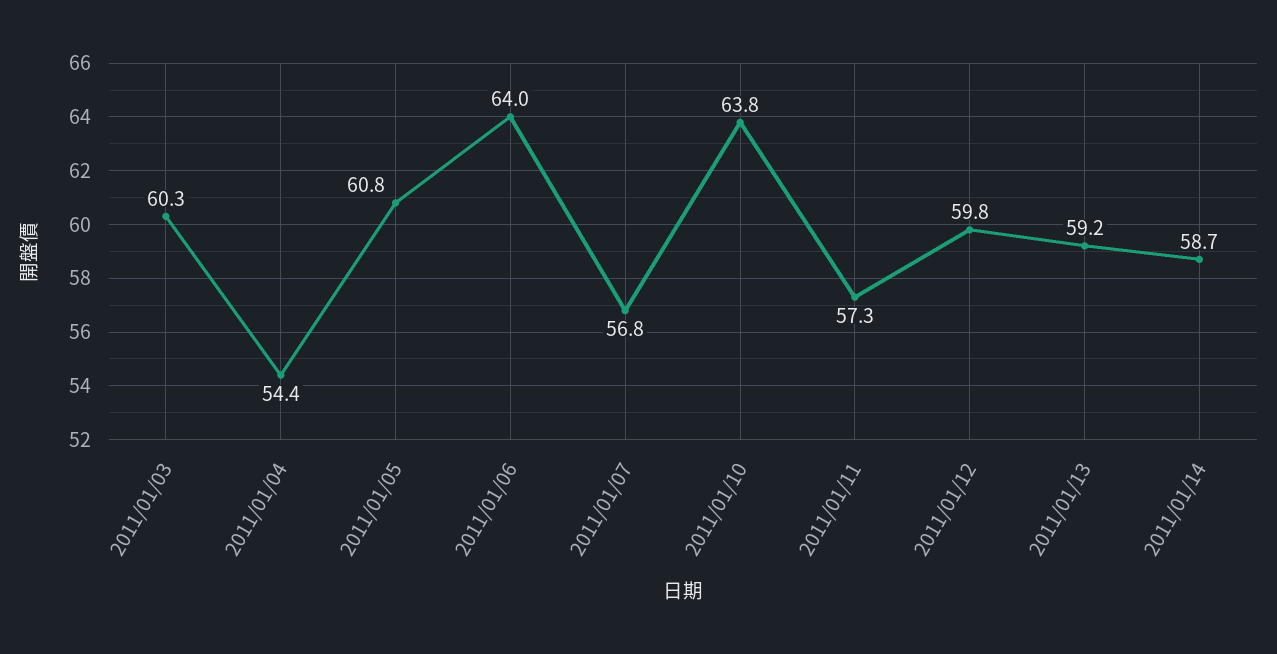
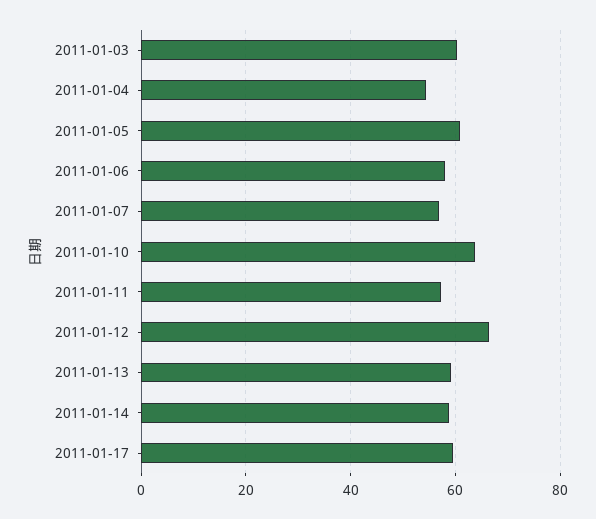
2011/01/06: 64 -> 58
2011/01/12: 59.8 -> 66
2011-01-17: none -> 60

